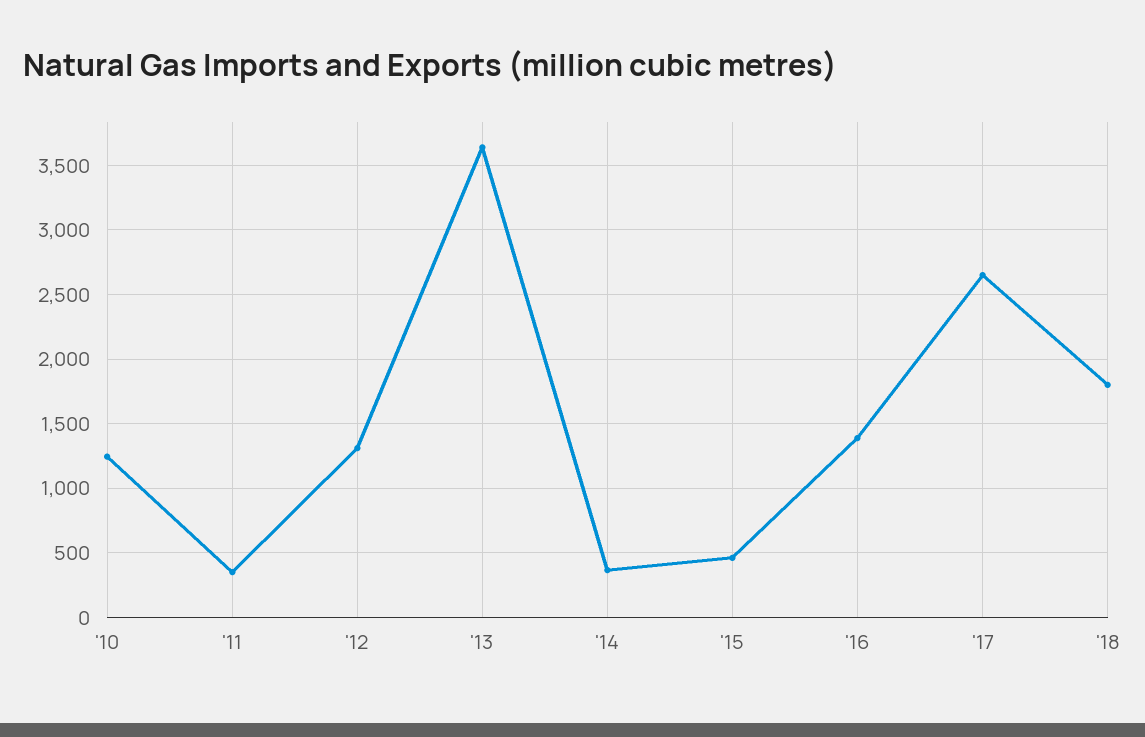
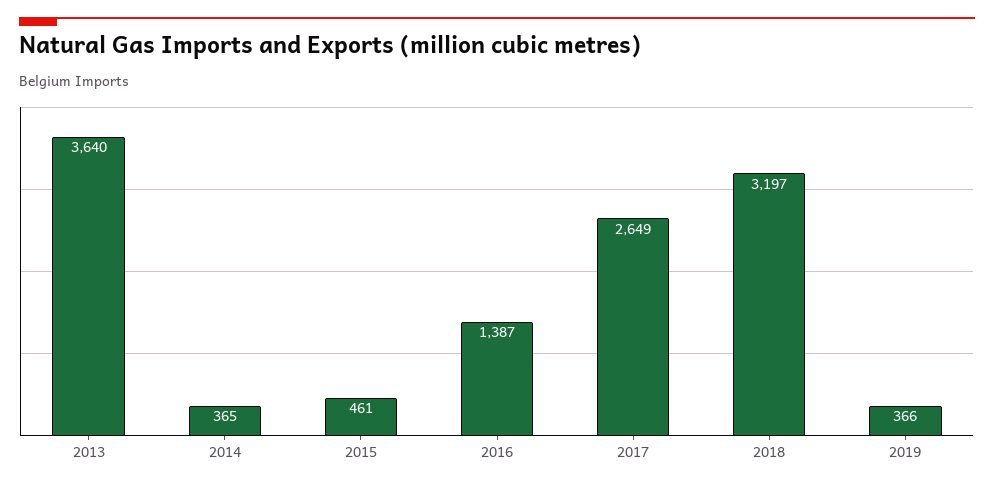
'10: 1250 -> none
'11: 350 -> none
'12: 1300 -> none
'18: 1800 -> 3197
2019: none -> 366

